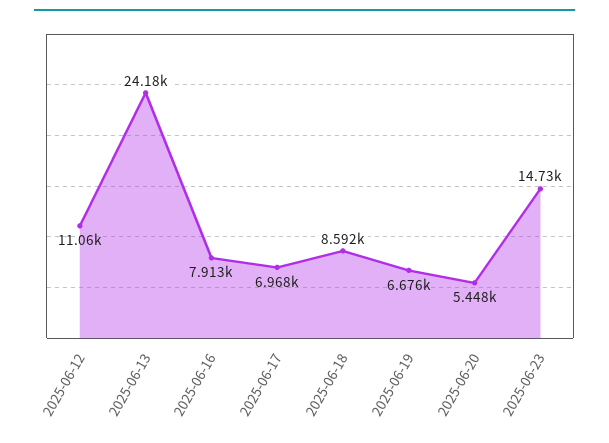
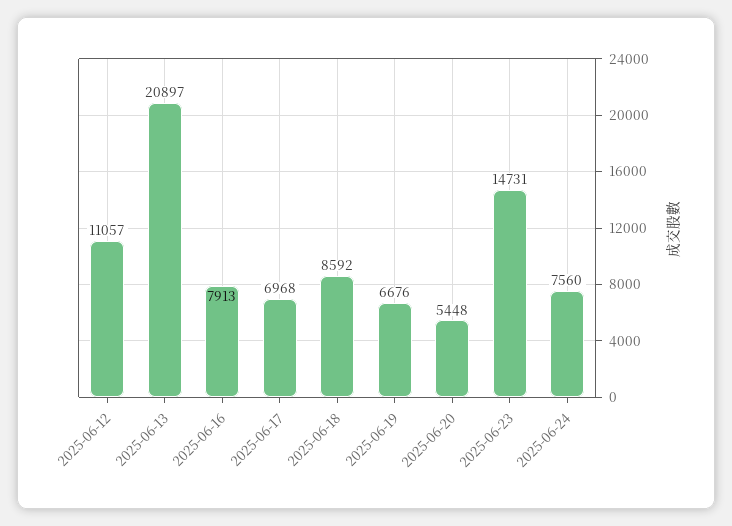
2025-06-13: 24180 -> 20897
2025-06-24: none -> 7560

